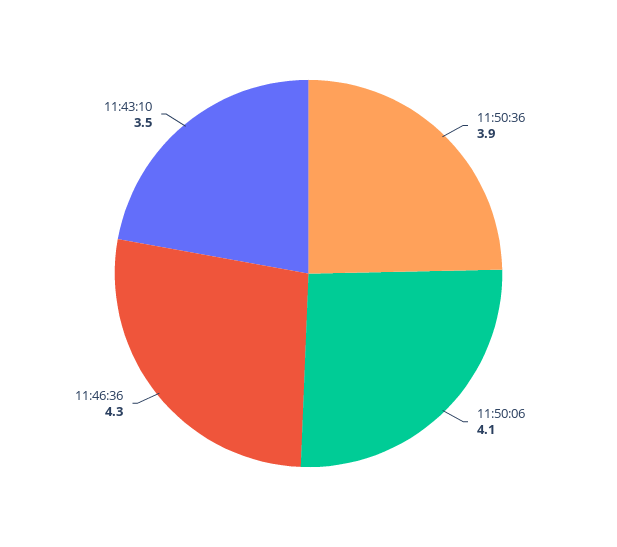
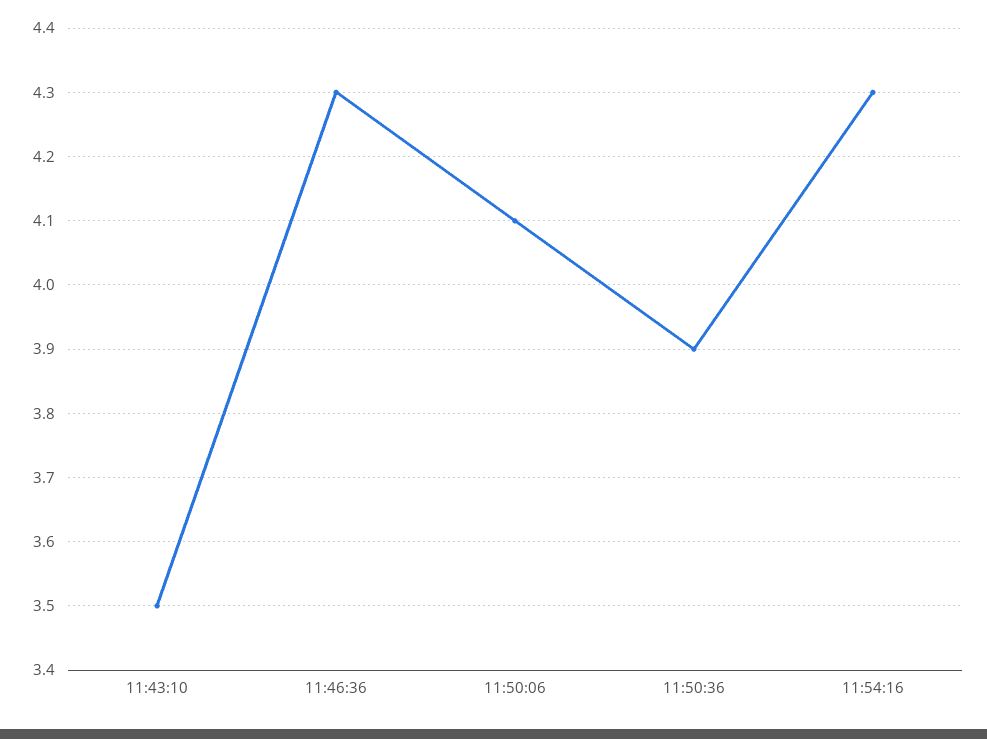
11:54:16: none -> 4.3

